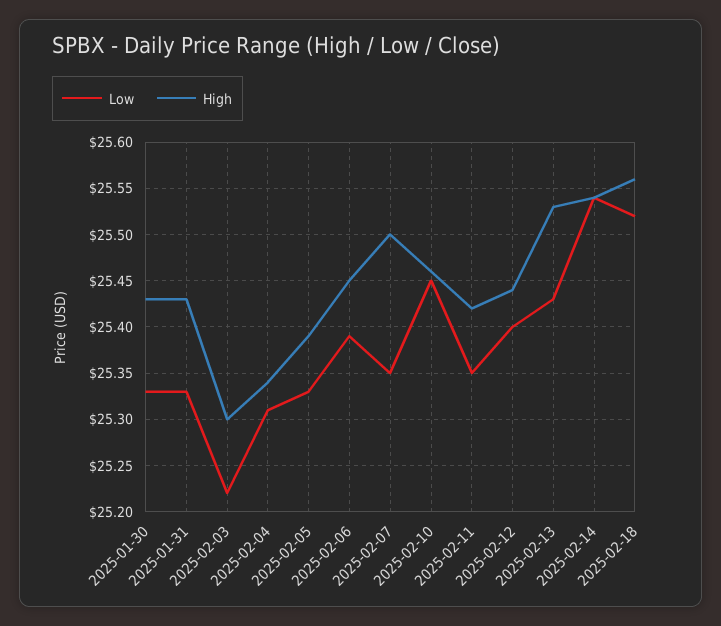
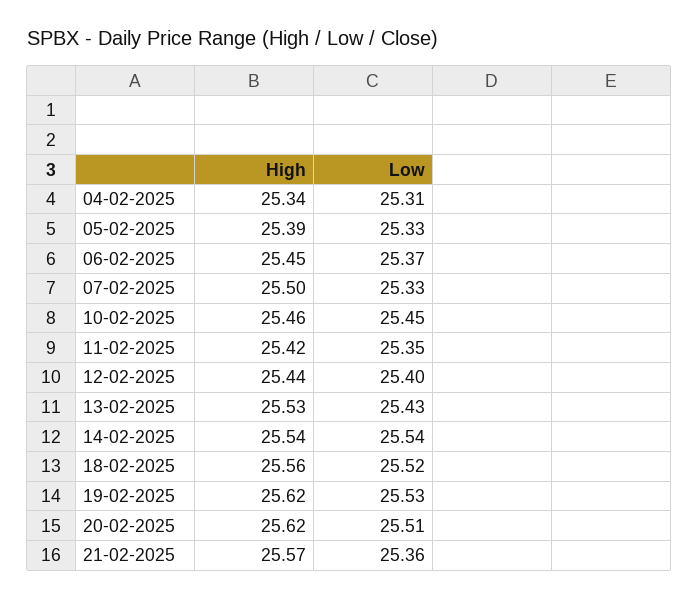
Low, 2025-01-30: 25.33 -> none
High, 2025-01-30: 25.43 -> none
Low, 2025-01-31: 25.33 -> none
High, 2025-01-31: 25.43 -> none
Low, 2025-02-03: 25.22 -> none
High, 2025-02-03: 25.3 -> none
Low, 2025-02-06: 25.39 -> 25.37
Low, 2025-02-07: 25.35 -> 25.33
High, 19-02-2025: none -> 25.62
Low, 19-02-2025: none -> 25.53
High, 20-02-2025: none -> 25.62
Low, 20-02-2025: none -> 25.51
High, 21-02-2025: none -> 25.57
Low, 21-02-2025: none -> 25.36

